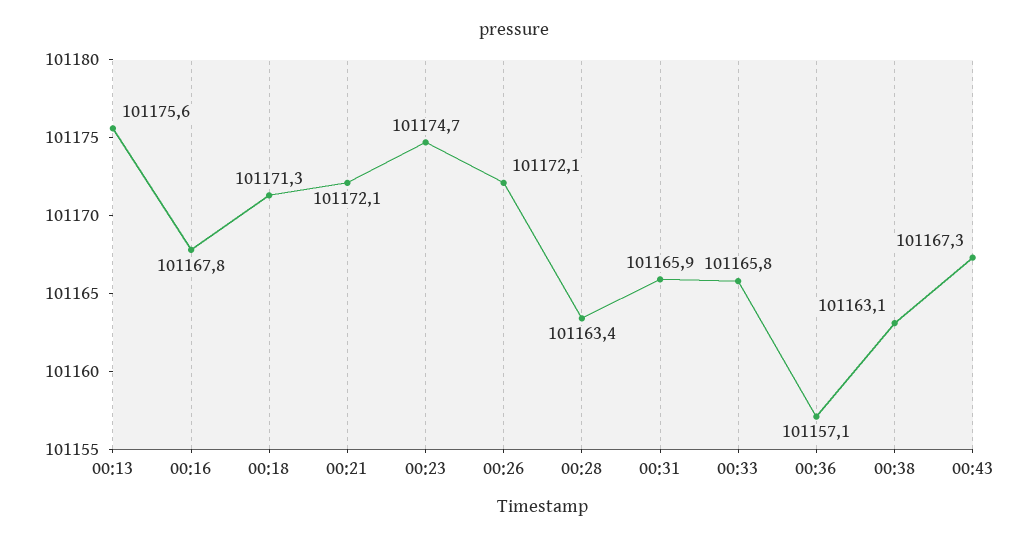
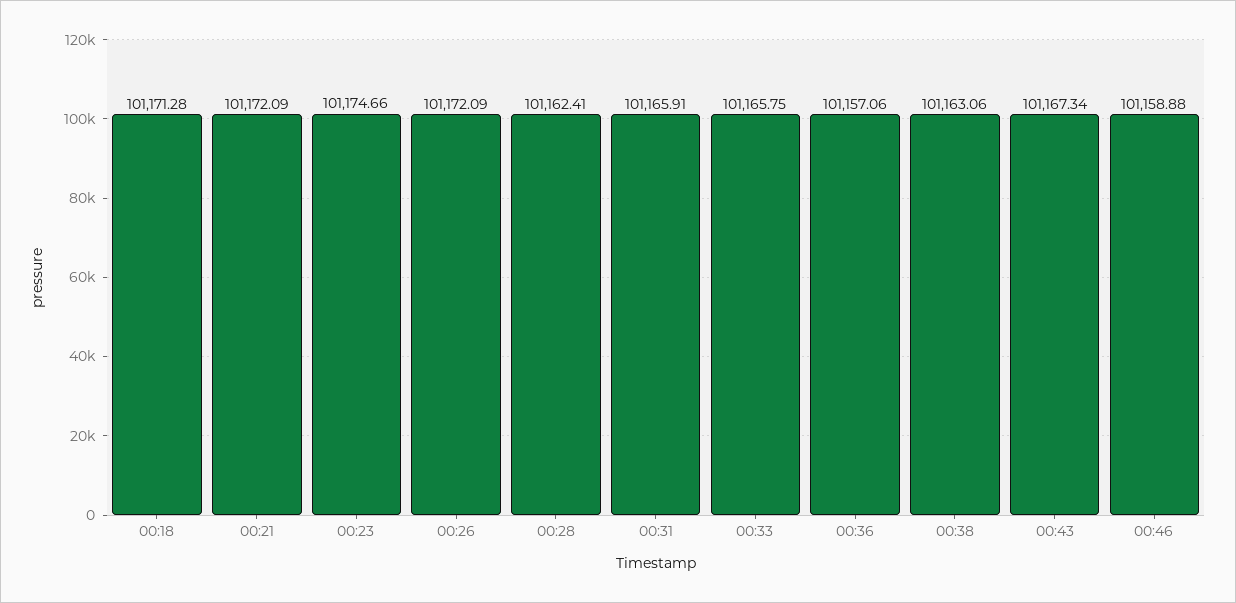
00:13: 101175.6 -> none
00:16: 101167.8 -> none
00:28: 101163.4 -> 101162.41
00:46: none -> 101158.88

